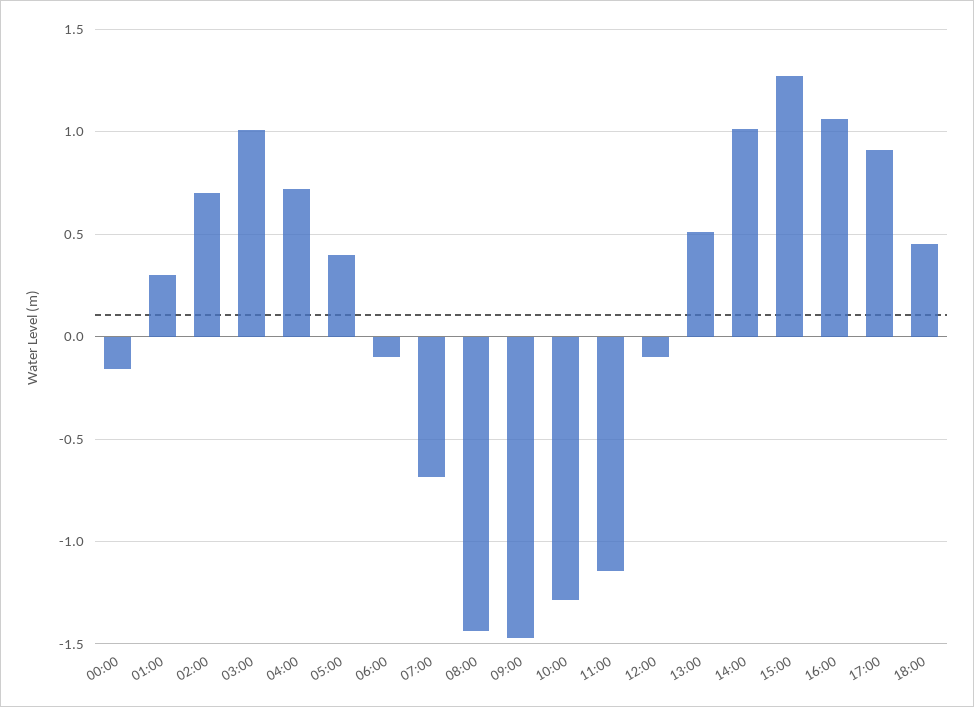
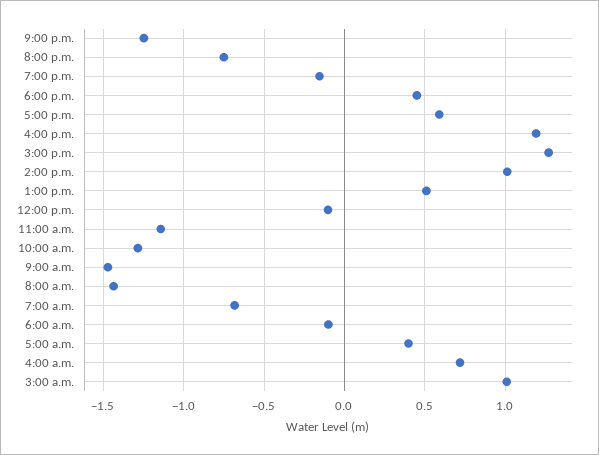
00:00: -0.15 -> none
01:00: 0.3 -> none
02:00: 0.7 -> none
16:00: 1.05 -> 1.2
17:00: 0.9 -> 0.6
9:00 p.m.: none -> -1.25
8:00 p.m.: none -> -0.75
7:00 p.m.: none -> -0.15

